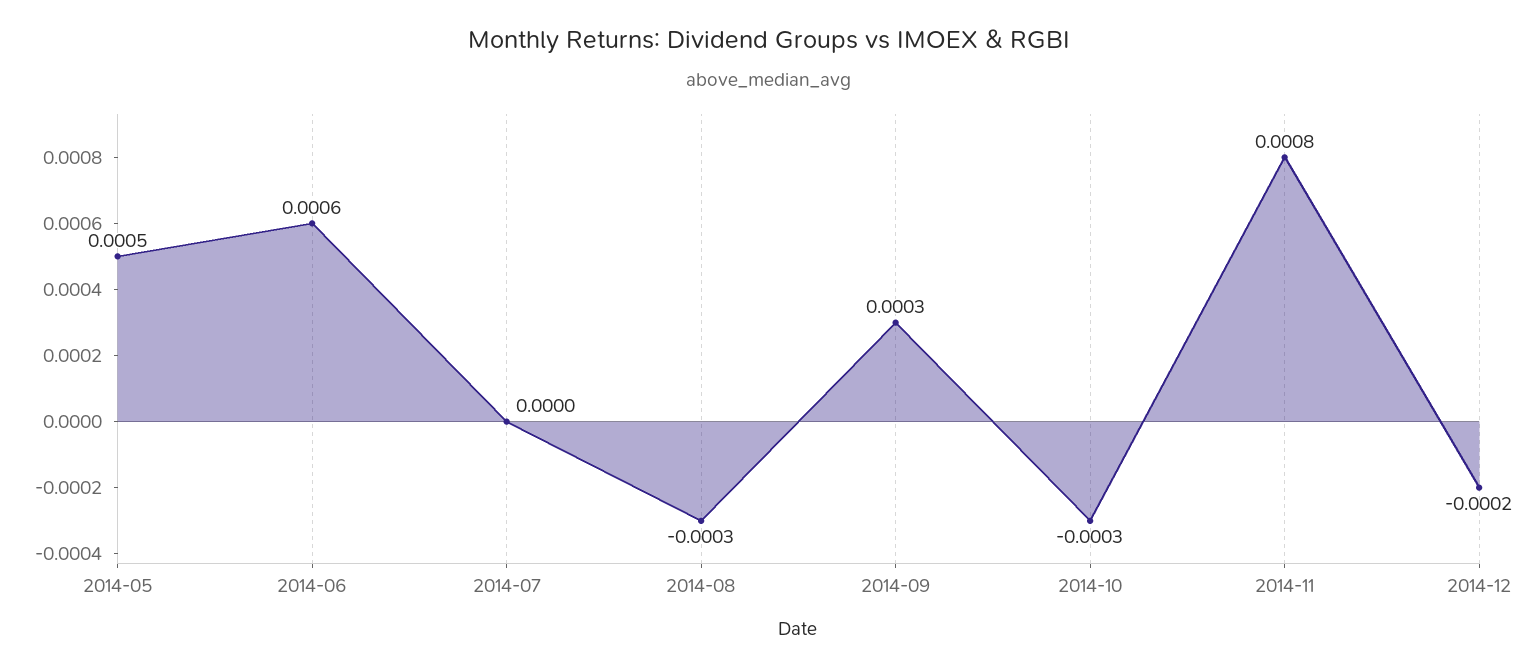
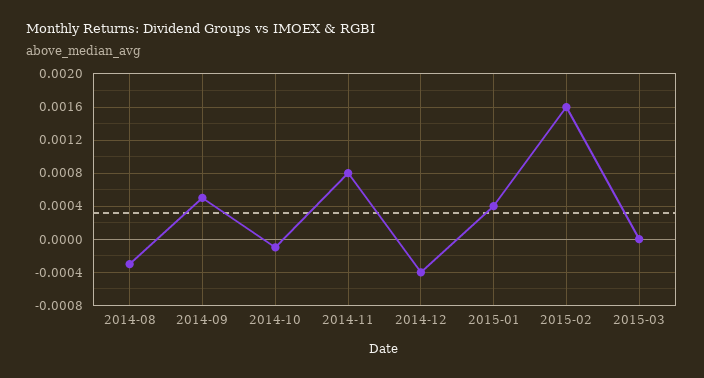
2014-05: 0.0005 -> none
2014-06: 0.0006 -> none
2014-07: 0 -> none
2014-09: 0.0003 -> 0.0005
2014-10: -0.0003 -> -0.0001
2014-12: -0.0002 -> -0.0004
2015-01: none -> 0.0004
2015-02: none -> 0.0016
2015-03: none -> 0

